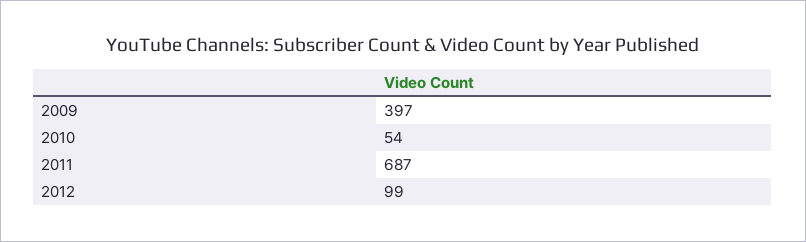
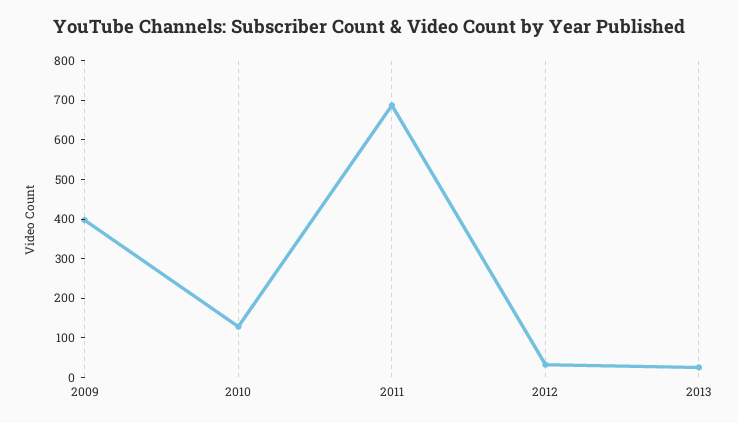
2010: 54 -> 125
2012: 99 -> 25
2013: none -> 25

